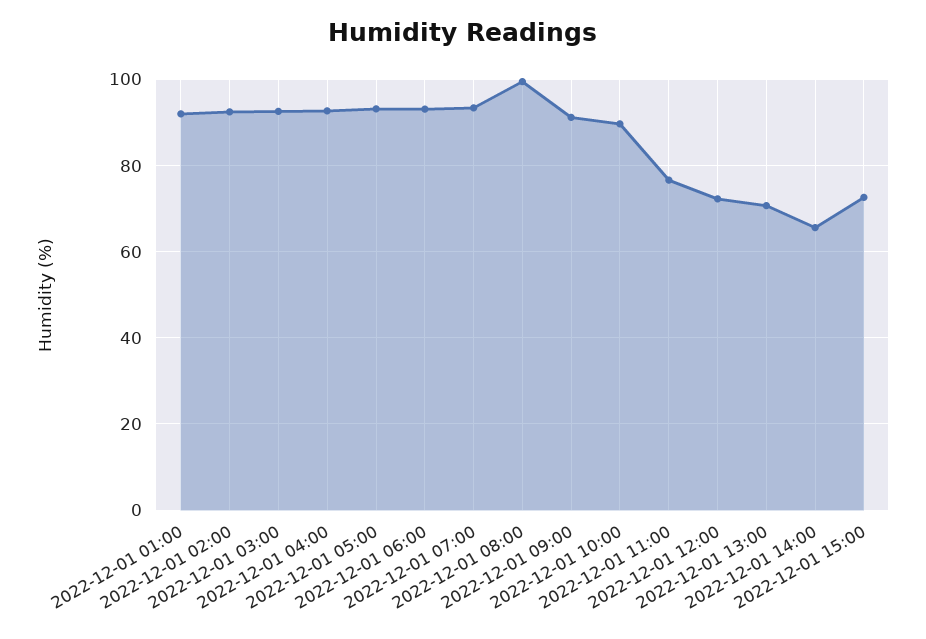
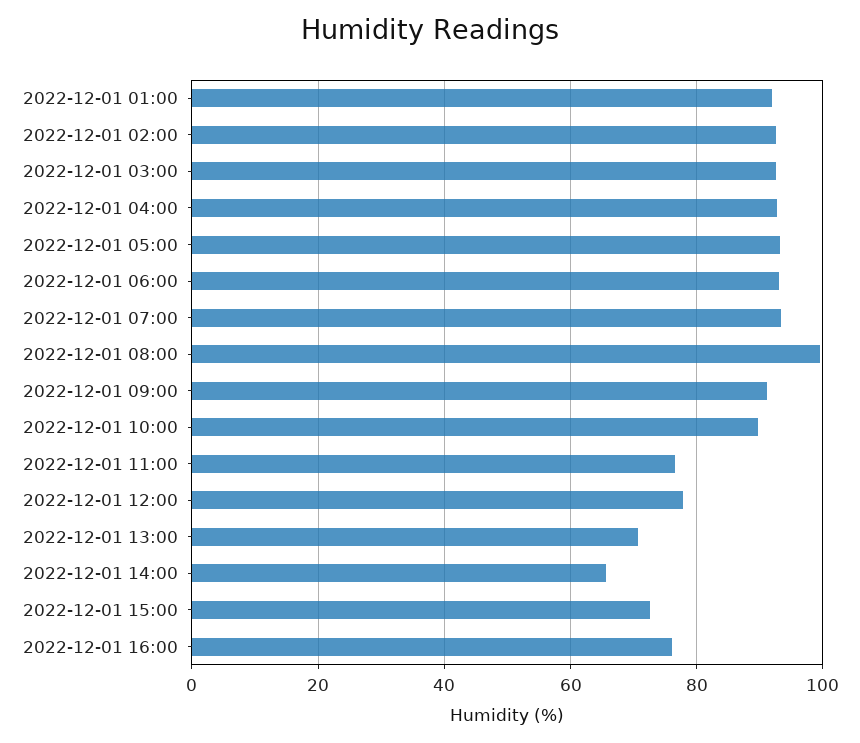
2022-12-01 12:00: 72 -> 78
2022-12-01 16:00: none -> 76

